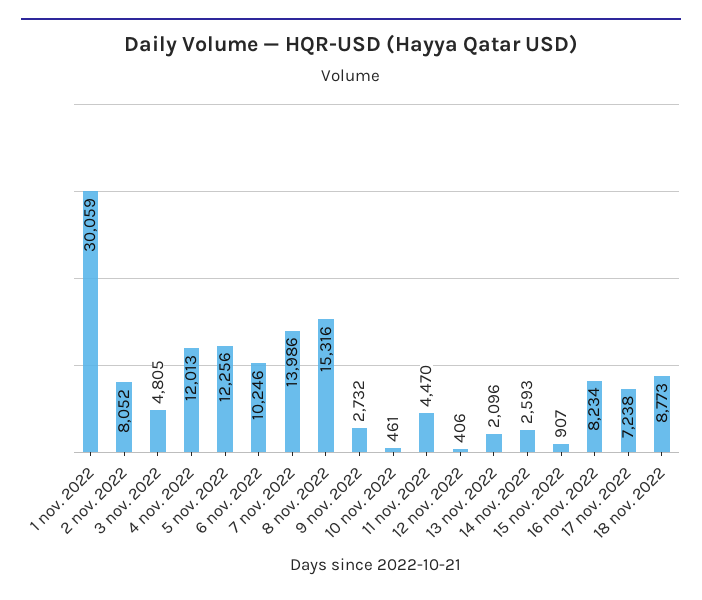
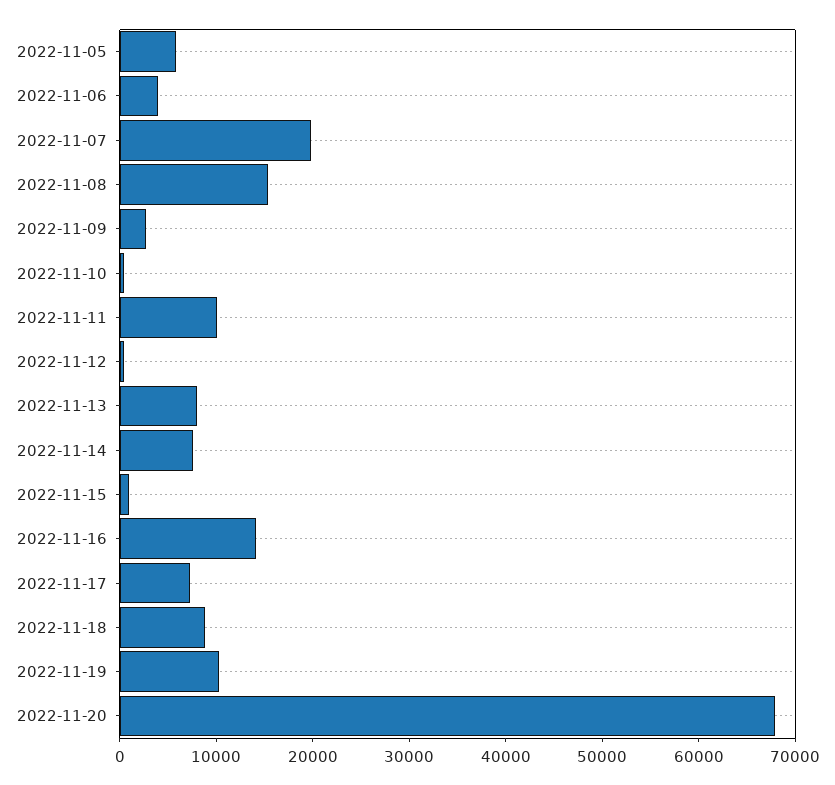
1 nov. 2022: 30059 -> none
2 nov. 2022: 8052 -> none
3 nov. 2022: 4805 -> none
4 nov. 2022: 12013 -> none
5 nov. 2022: 12256 -> 6000
6 nov. 2022: 10246 -> 4000
7 nov. 2022: 13986 -> 20000
11 nov. 2022: 4470 -> 10000
13 nov. 2022: 2096 -> 8000
14 nov. 2022: 2593 -> 8000
16 nov. 2022: 8234 -> 14000
2022-11-19: none -> 10000
2022-11-20: none -> 68000

